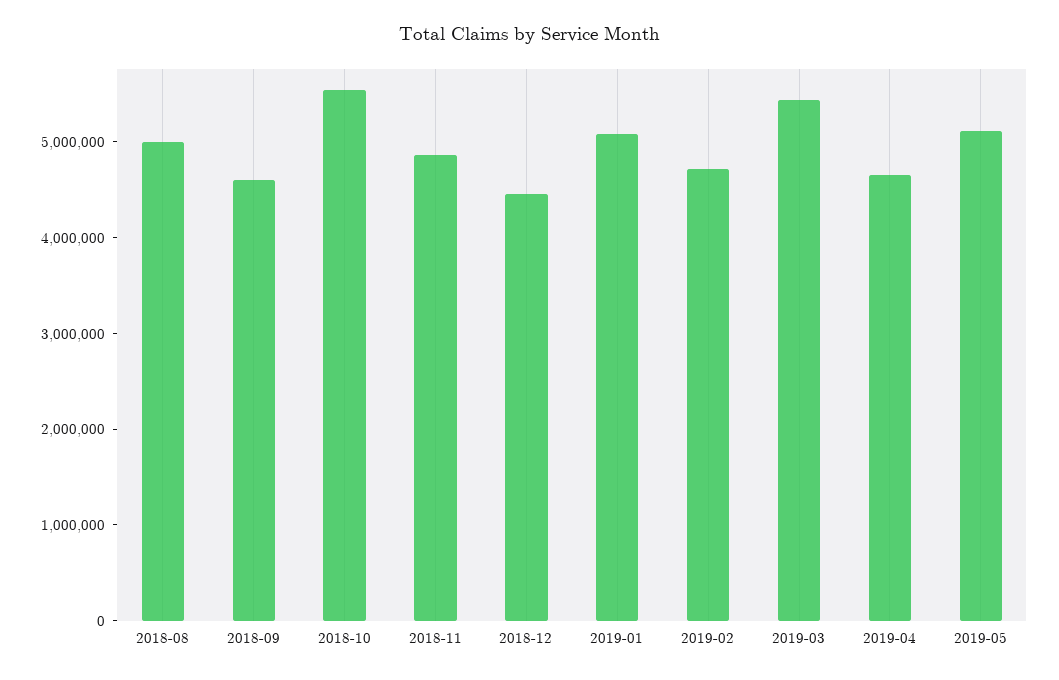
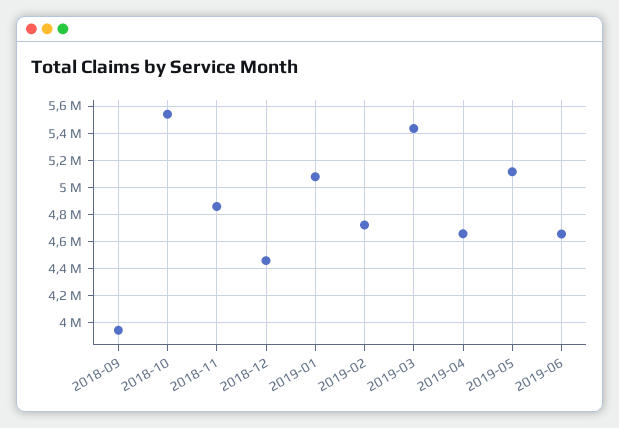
2018-08: 5000000 -> none
2018-09: 4600000 -> 3950000
2019-06: none -> 4650000

